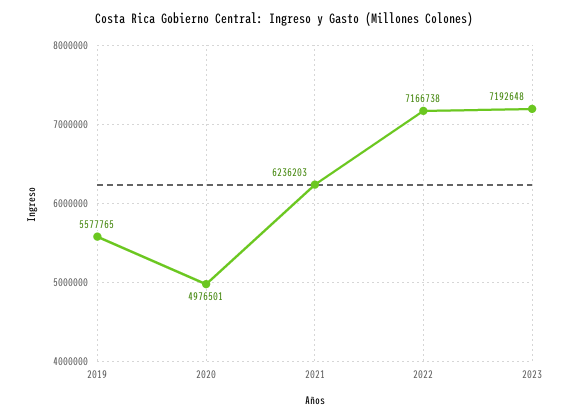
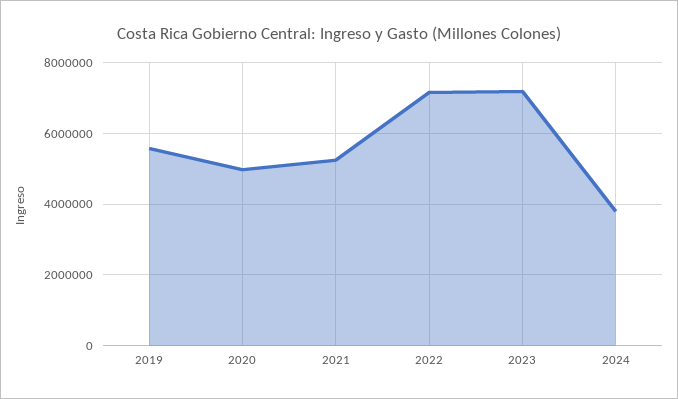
2021: 6236203 -> 5200000
2024: none -> 3800000

